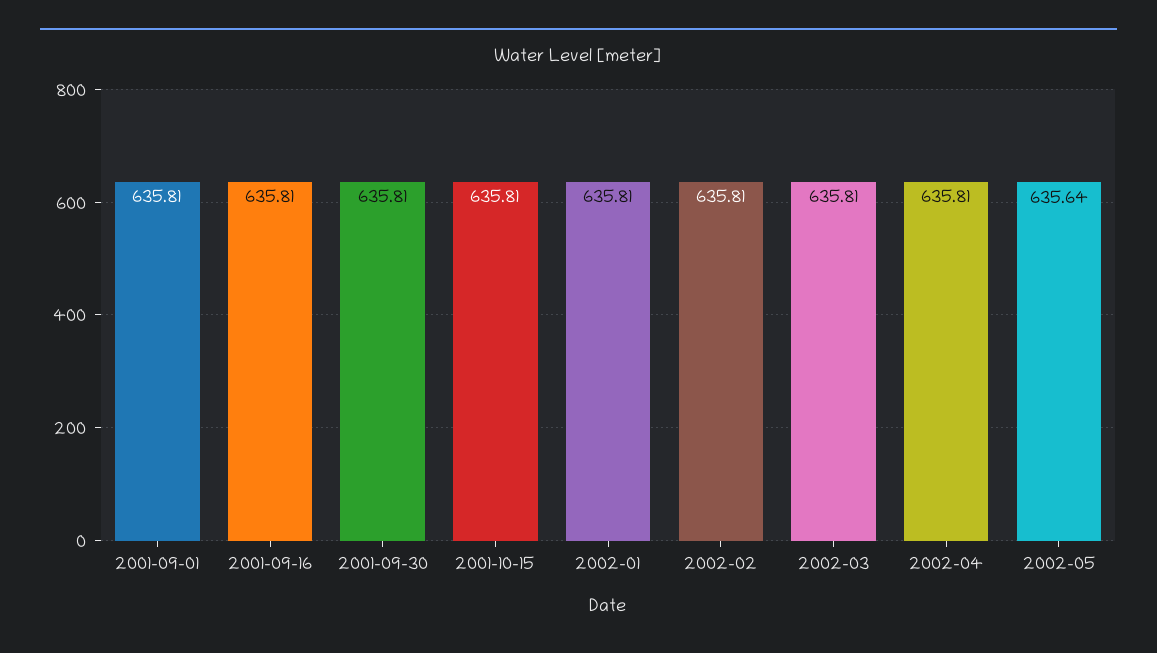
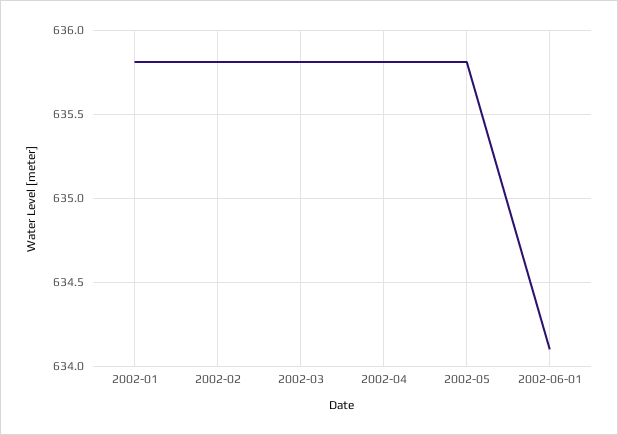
2001-09-01: 635.81 -> none
2001-09-16: 635.81 -> none
2001-09-30: 635.81 -> none
2001-10-15: 635.81 -> none
2002-05: 635.64 -> 635.8
2002-06-01: none -> 634.1

